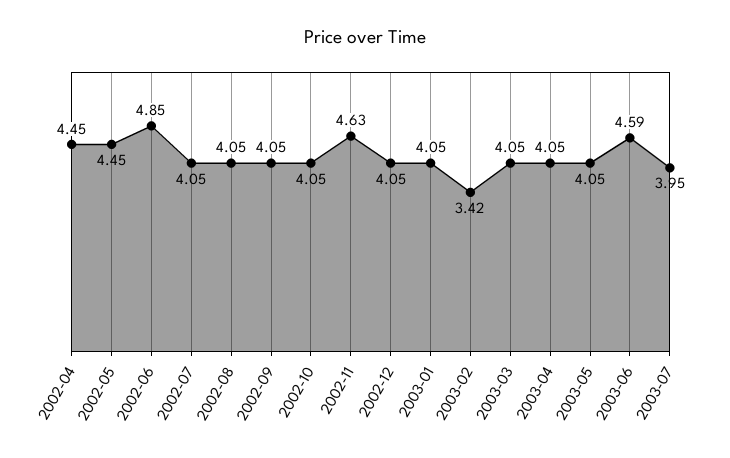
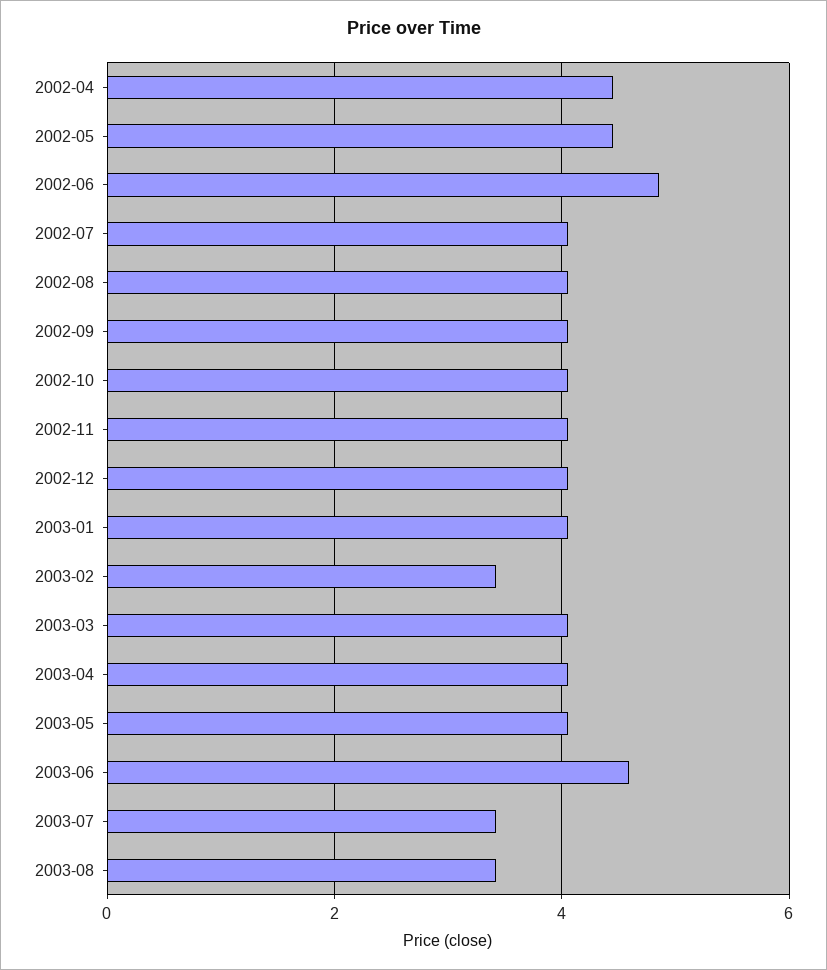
2002-11: 4.63 -> 4
2003-07: 3.95 -> 3.4
2003-08: none -> 3.4

